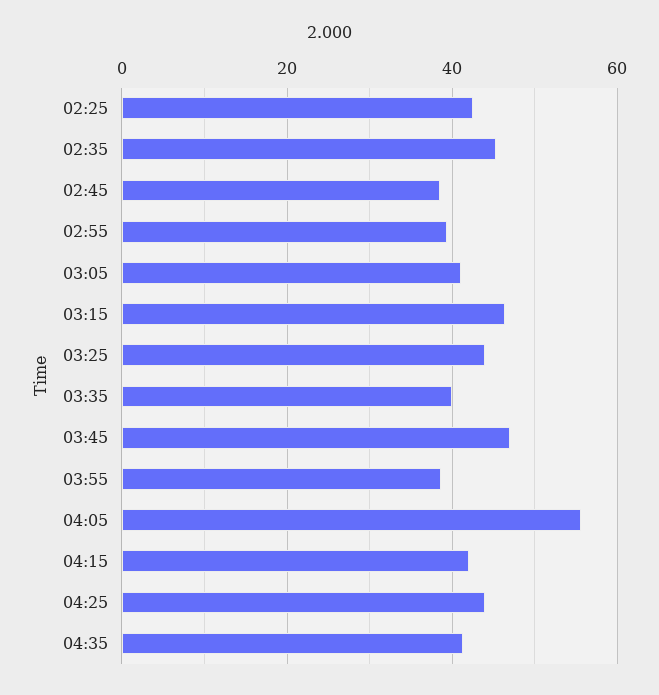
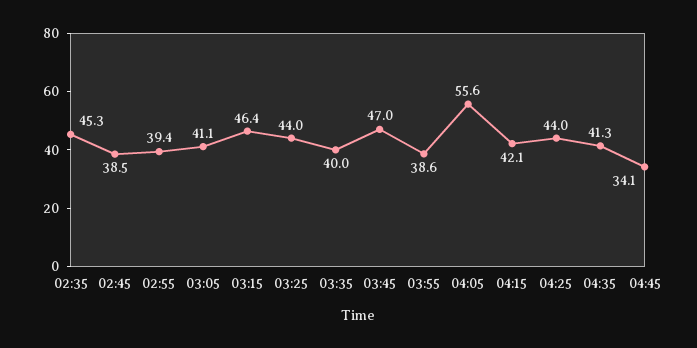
02:25: 42 -> none
04:45: none -> 34.1

